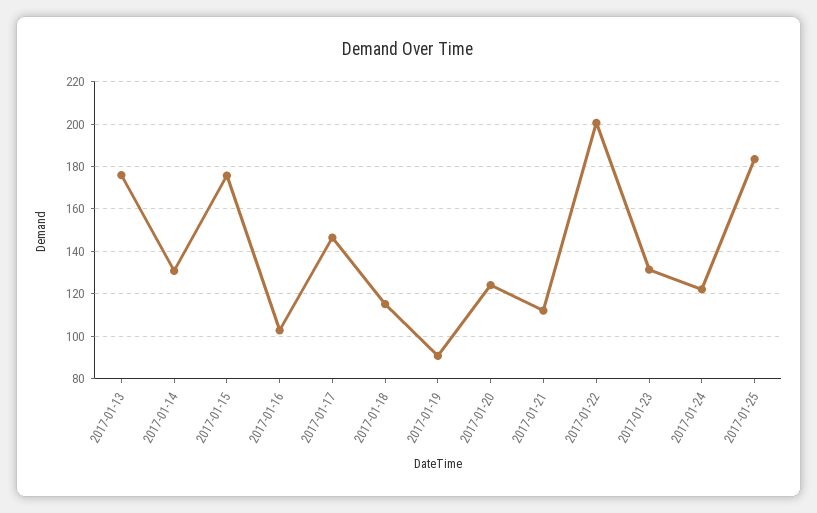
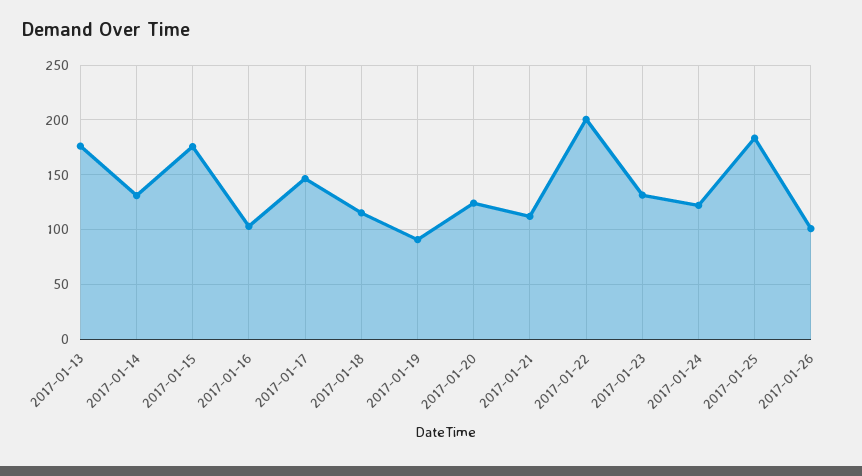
2017-01-26: none -> 100

